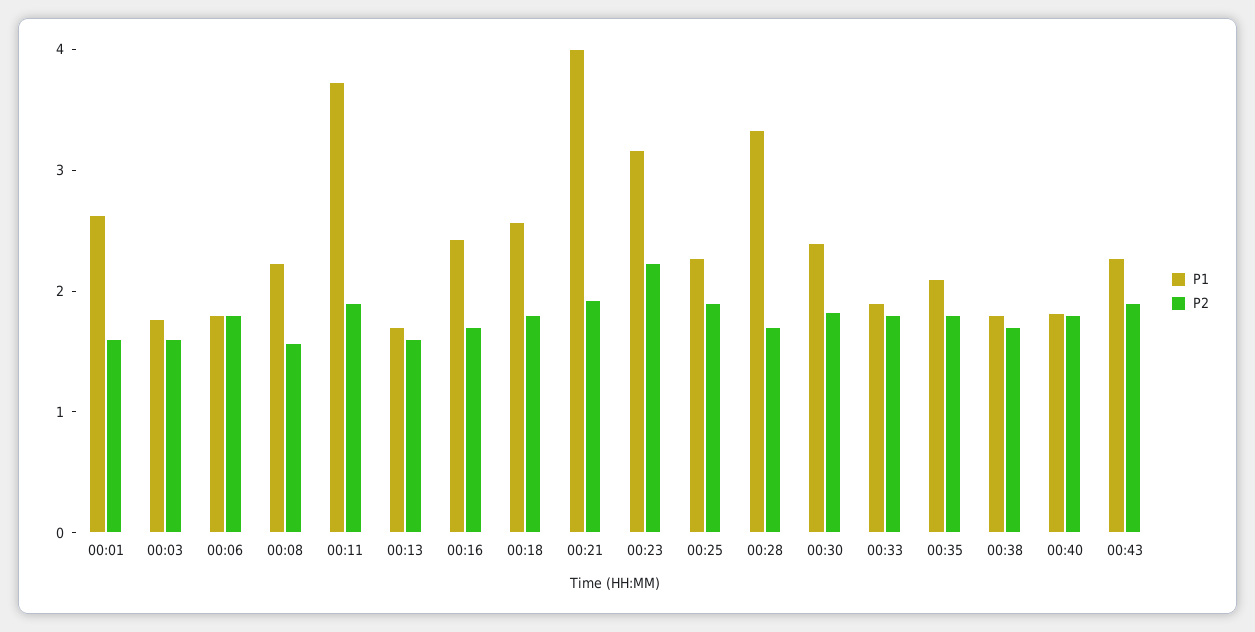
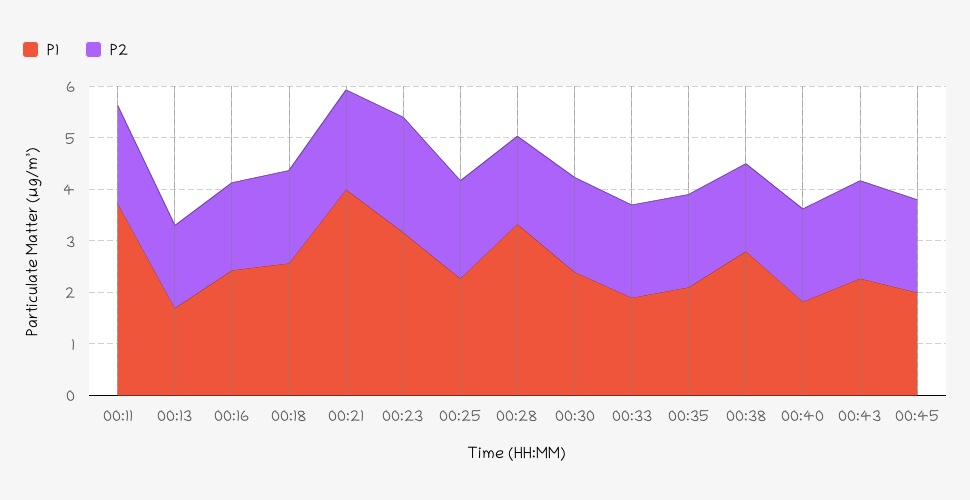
P1, 00:01: 2.6 -> none
P2, 00:01: 1.6 -> none
P1, 00:03: 1.8 -> none
P2, 00:03: 1.6 -> none
P1, 00:06: 1.8 -> none
P2, 00:06: 1.8 -> none
P1, 00:08: 2.2 -> none
P2, 00:08: 1.6 -> none
P1, 00:38: 1.8 -> 2.8
P1, 00:45: none -> 2
P2, 00:45: none -> 1.8

